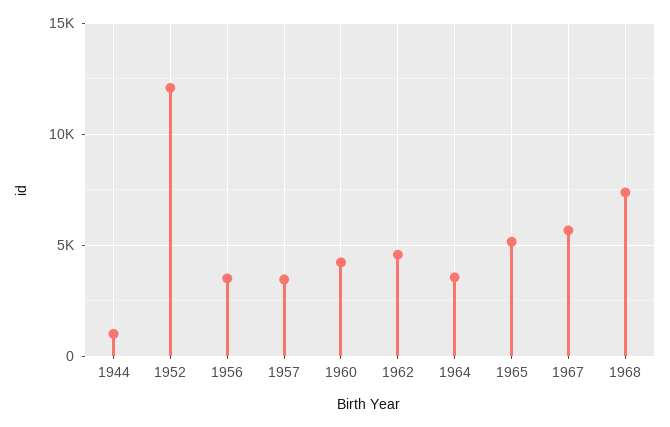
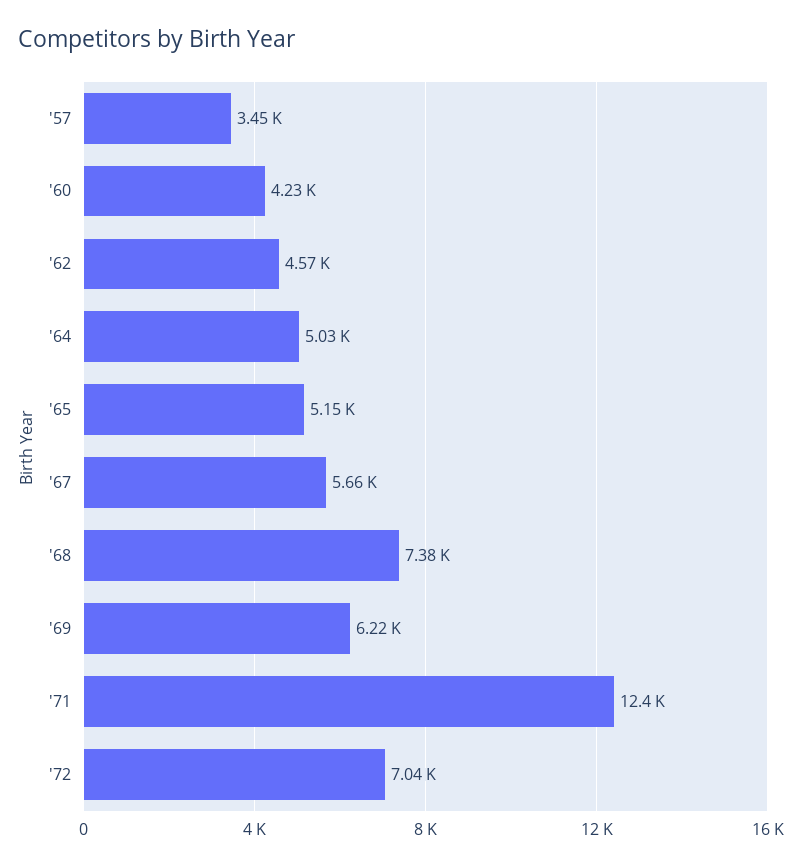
1944: 1000 -> none
1952: 12000 -> none
1956: 3500 -> none
1964: 3500 -> 5030
'69: none -> 6220
'71: none -> 12400
'72: none -> 7040

